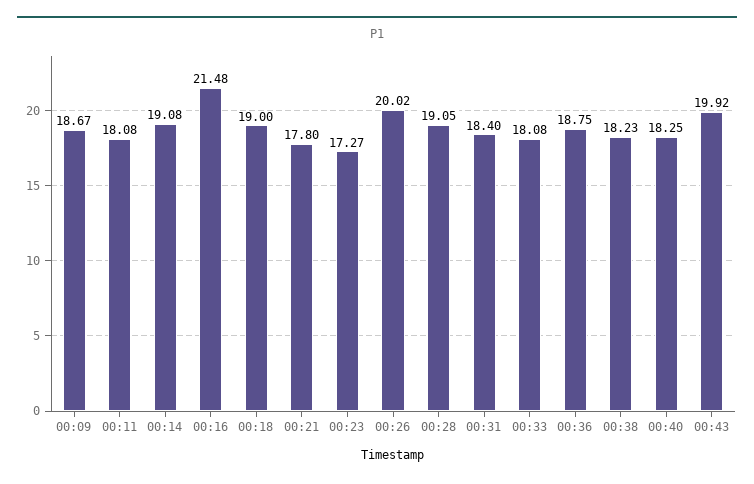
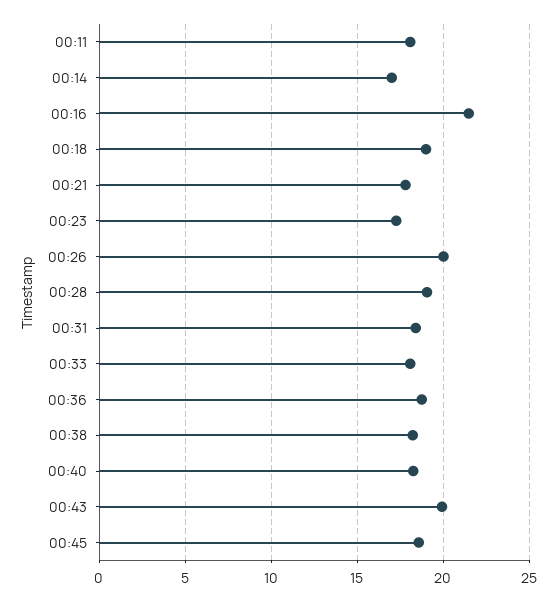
00:09: 18.67 -> none
00:14: 19.08 -> 17
00:45: none -> 18.5

